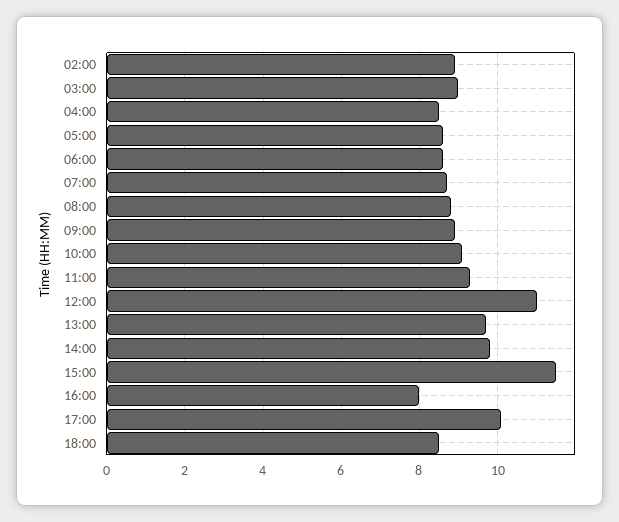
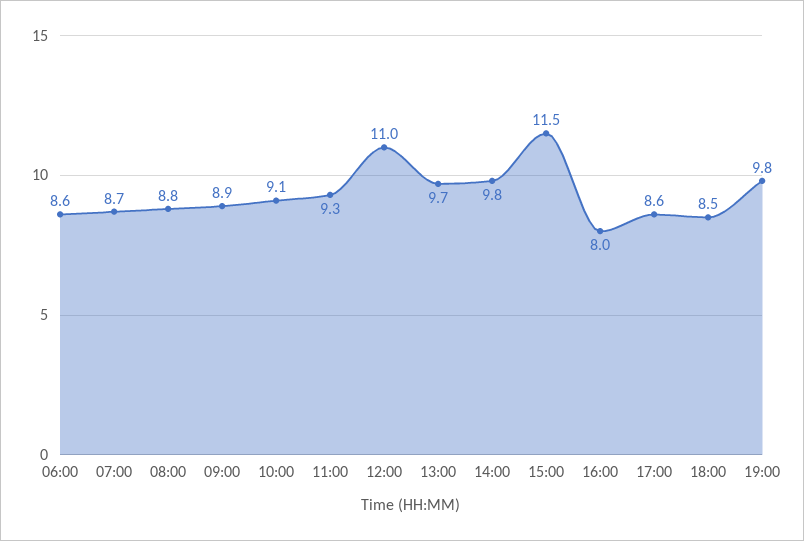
02:00: 9 -> none
03:00: 9 -> none
04:00: 8.5 -> none
05:00: 8.5 -> none
17:00: 10 -> 8.6
19:00: none -> 9.8

